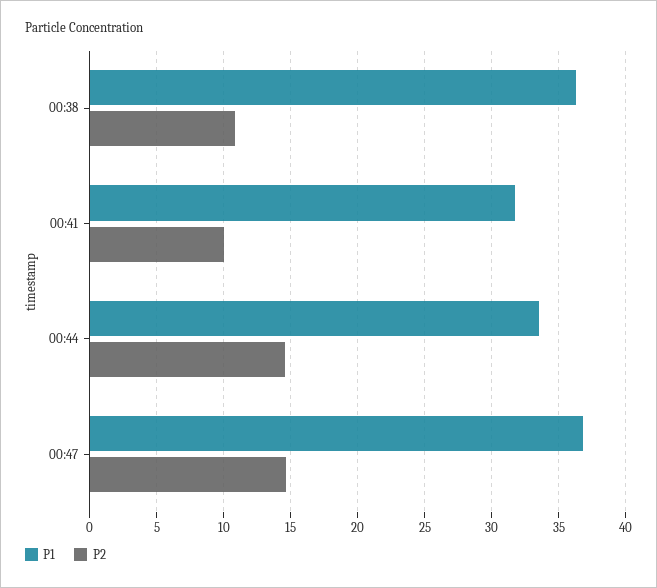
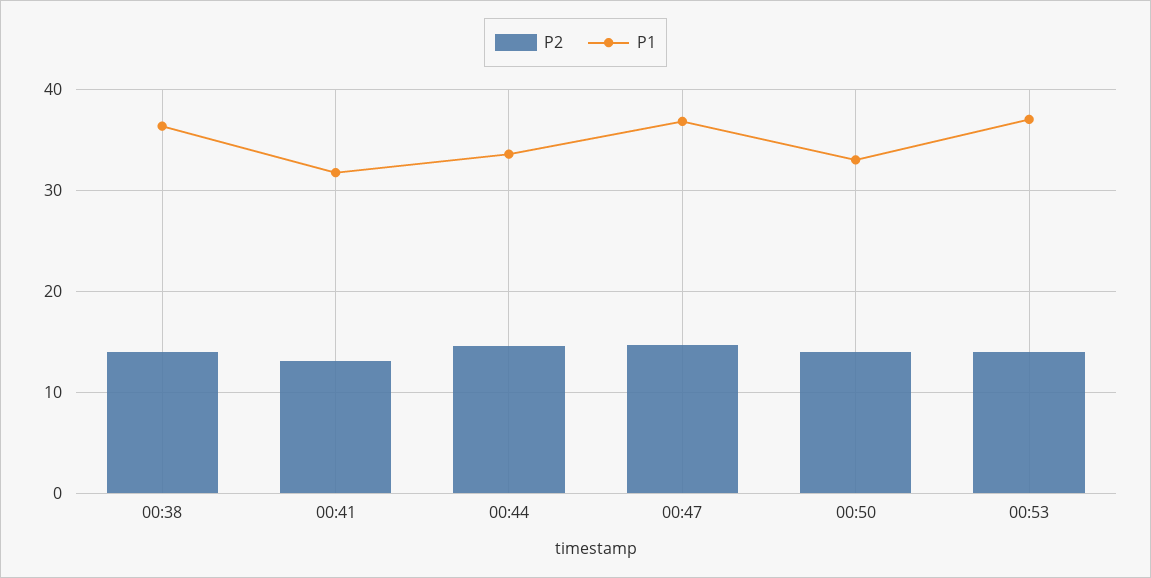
P2, 00:38: 11 -> 14
P2, 00:41: 10 -> 13
P2, 00:50: none -> 14
P1, 00:50: none -> 33
P2, 00:53: none -> 14
P1, 00:53: none -> 37

